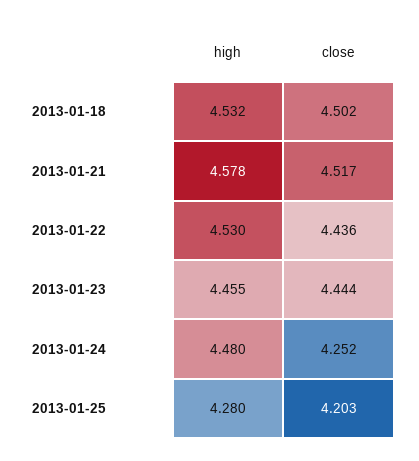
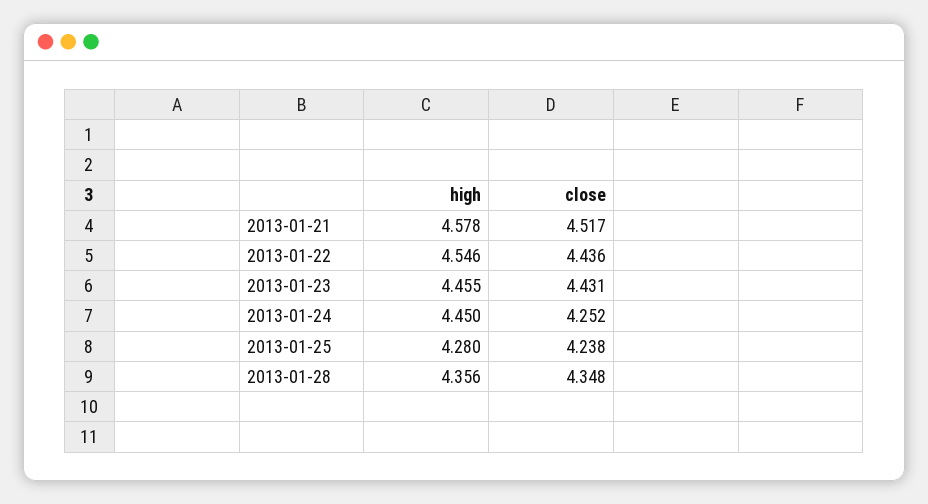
high, 2013-01-18: 4.532 -> none
close, 2013-01-18: 4.502 -> none
high, 2013-01-22: 4.53 -> 4.546
close, 2013-01-23: 4.444 -> 4.431
high, 2013-01-24: 4.48 -> 4.45
close, 2013-01-25: 4.203 -> 4.238
high, 2013-01-28: none -> 4.356
close, 2013-01-28: none -> 4.348

